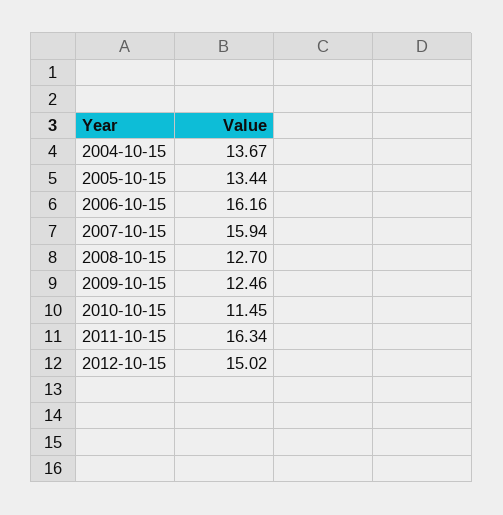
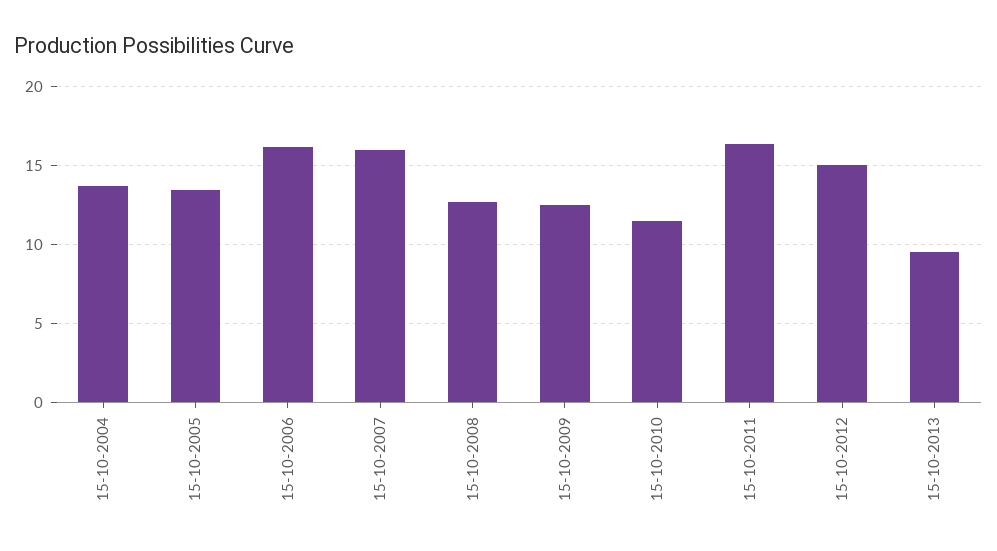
15-10-2013: none -> 9.5

